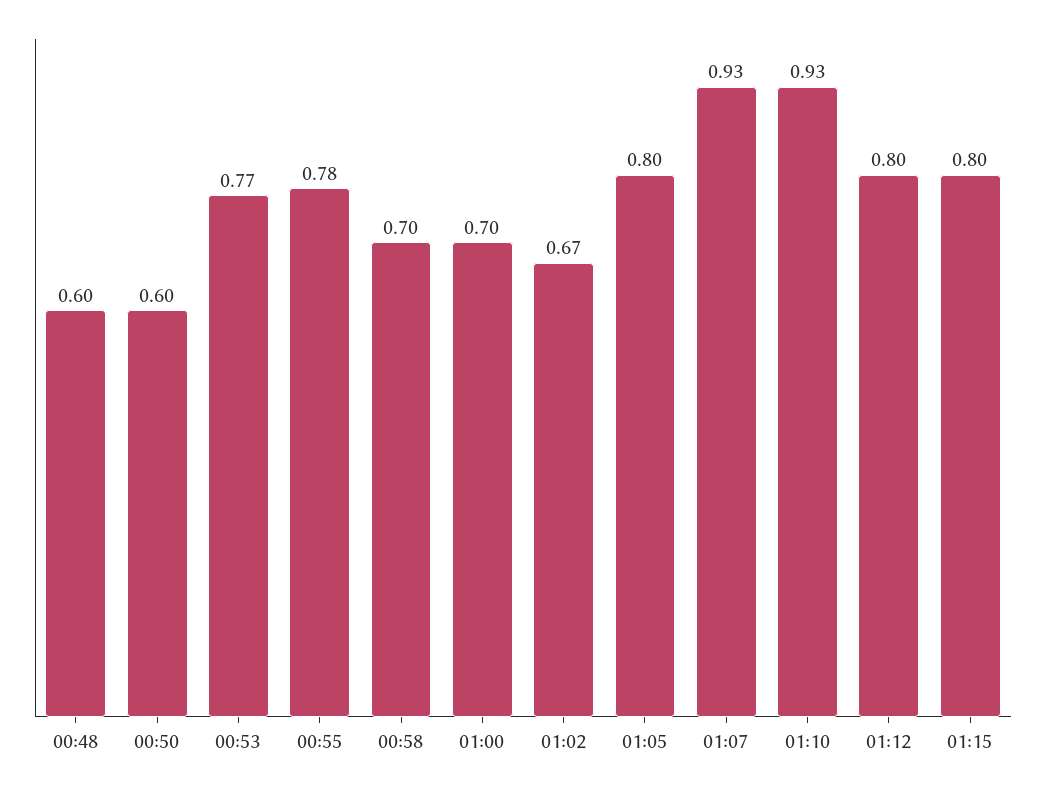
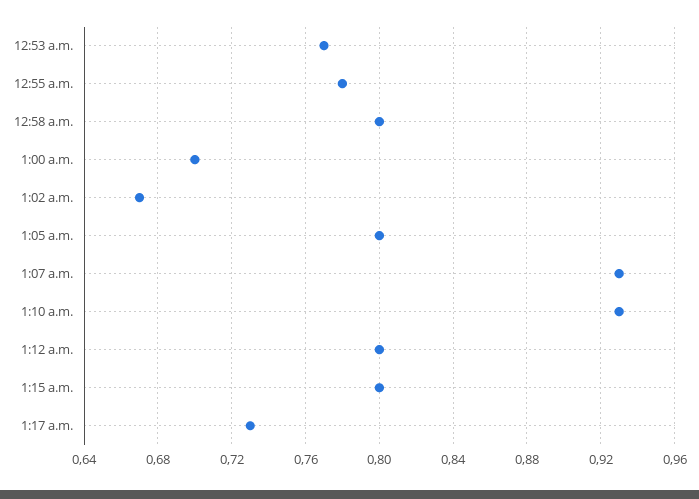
00:48: 0.6 -> none
00:50: 0.6 -> none
00:58: 0.7 -> 0.8
1:17 a.m.: none -> 0.73

